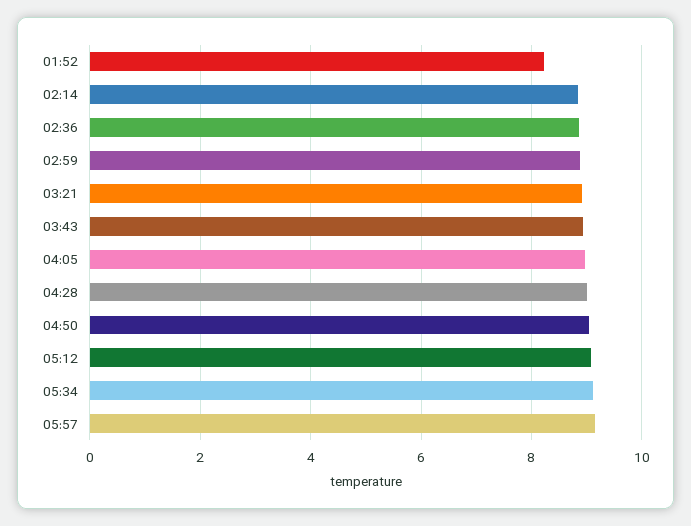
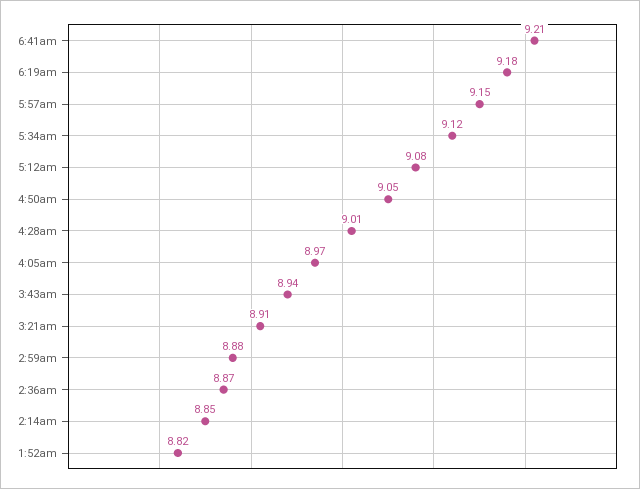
01:52: 8.2 -> 8.82
6:41am: none -> 9.21
6:19am: none -> 9.18

